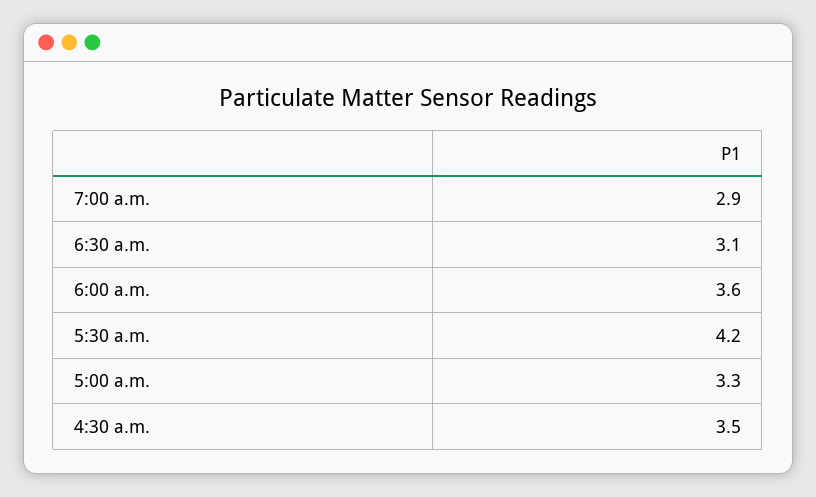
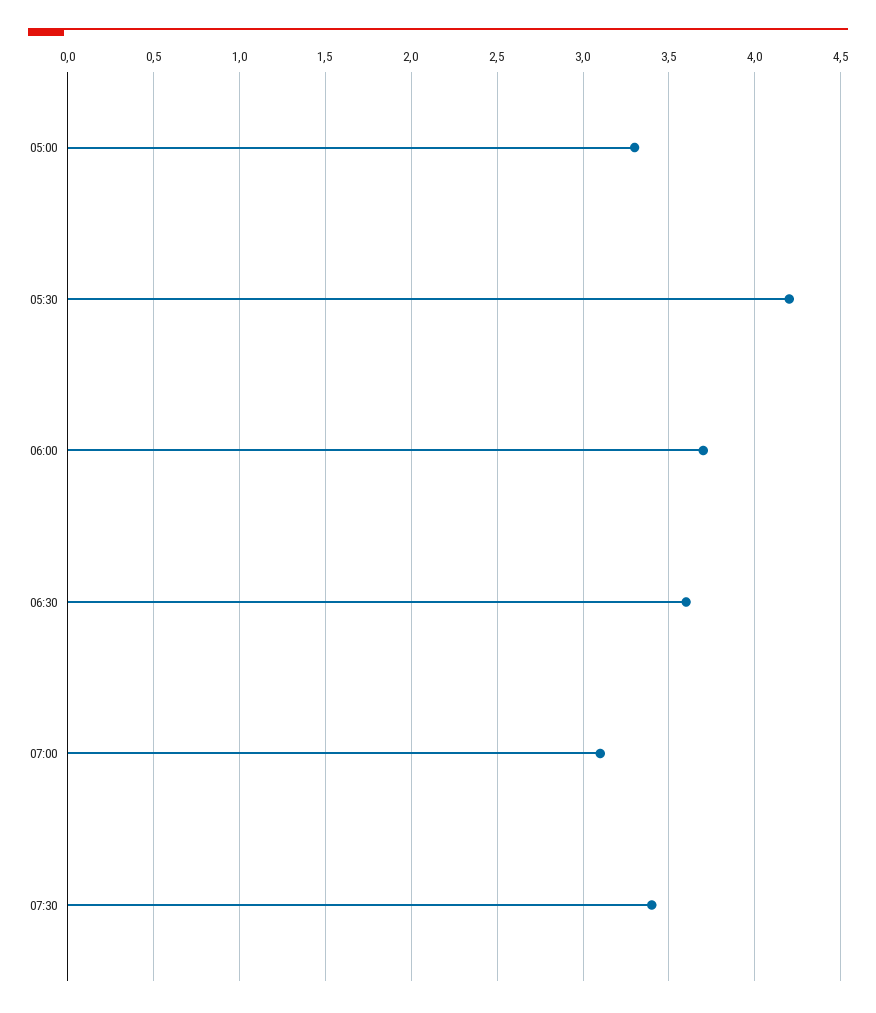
7:00 a.m.: 2.9 -> 3.1
6:30 a.m.: 3.1 -> 3.6
6:00 a.m.: 3.6 -> 3.7
4:30 a.m.: 3.5 -> none
07:30: none -> 3.4

